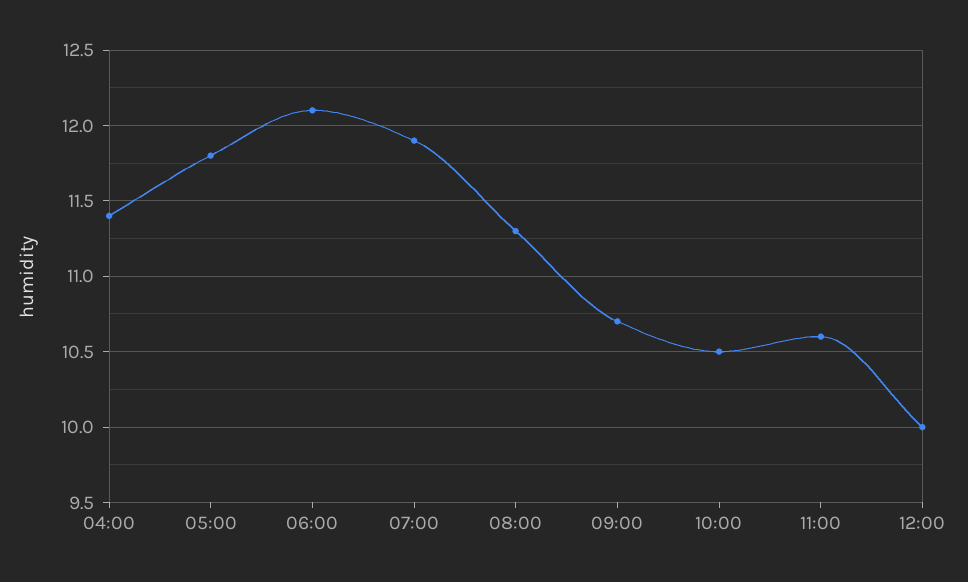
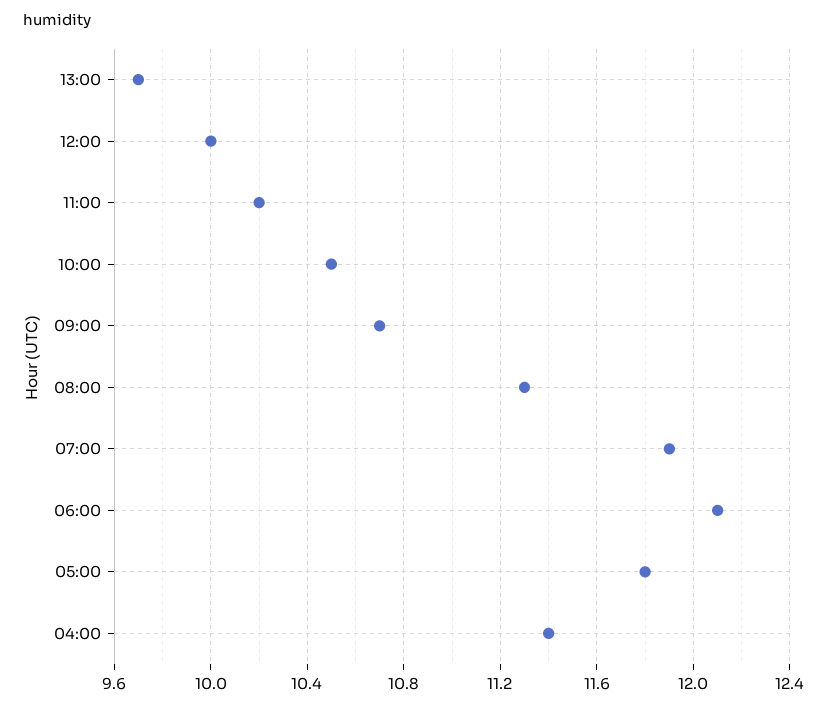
11:00: 10.6 -> 10.2
13:00: none -> 9.7

